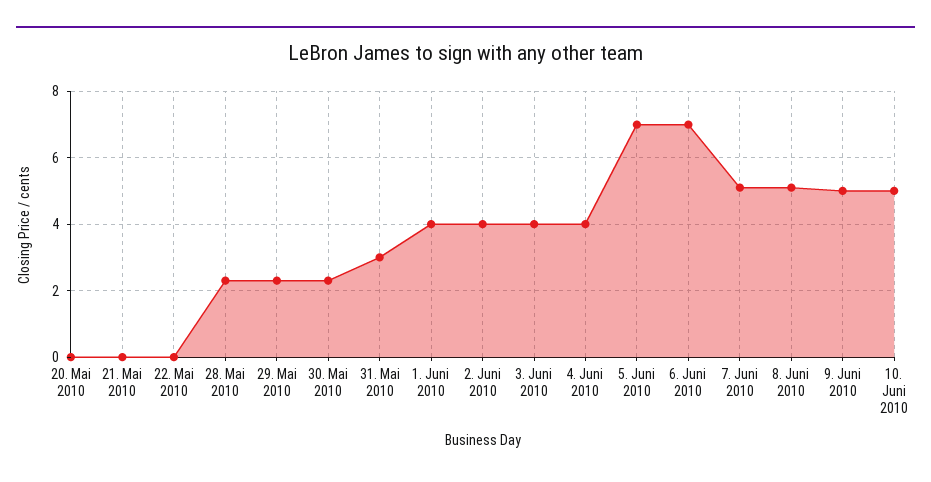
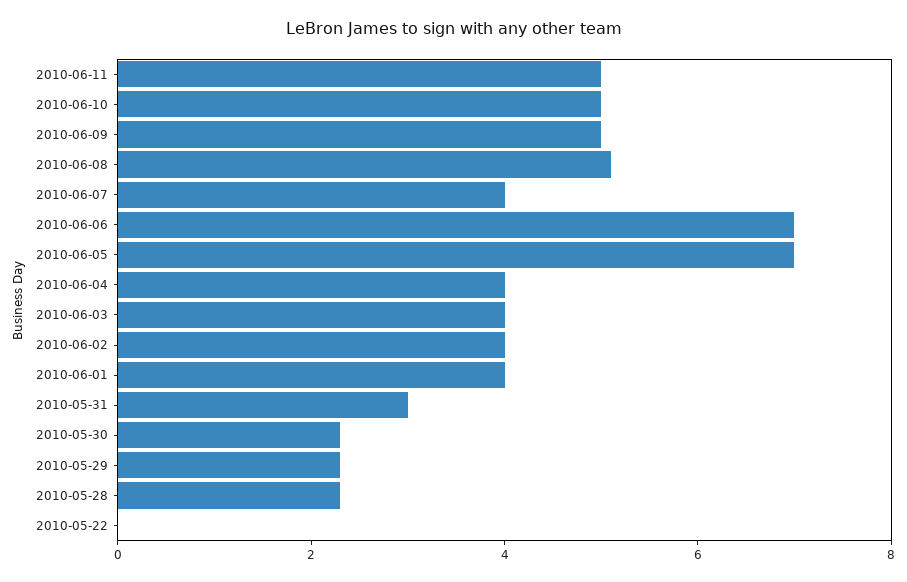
20. Mai 2010: 0 -> none
21. Mai 2010: 0 -> none
7. Juni 2010: 5 -> 4
2010-06-11: none -> 5

